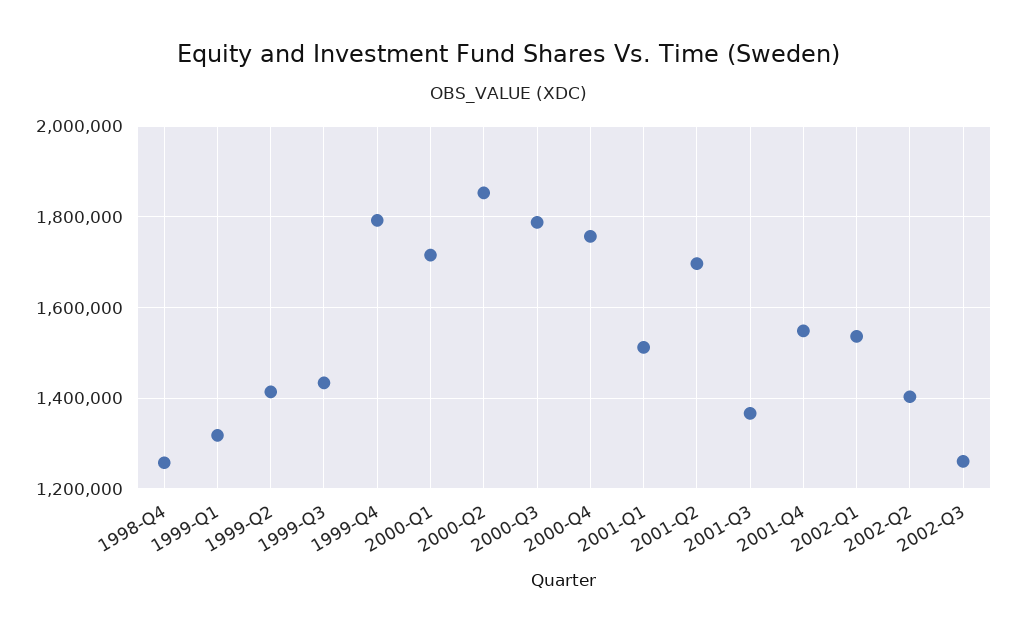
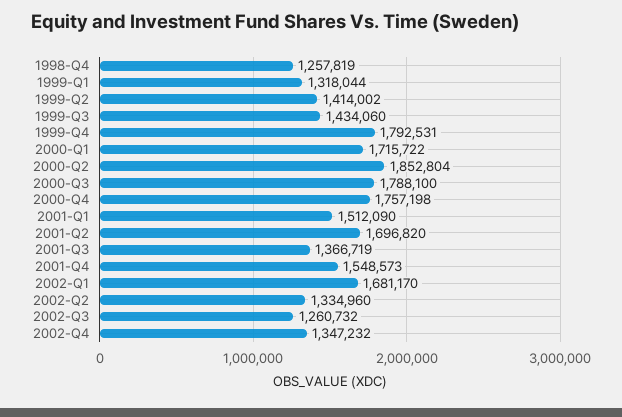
2002-Q1: 1540000 -> 1681170
2002-Q2: 1400000 -> 1334960
2002-Q4: none -> 1347232

